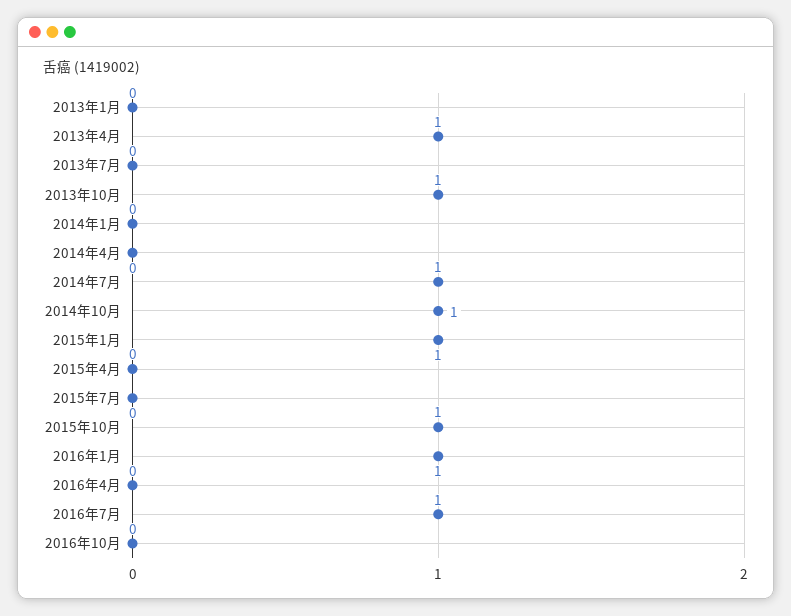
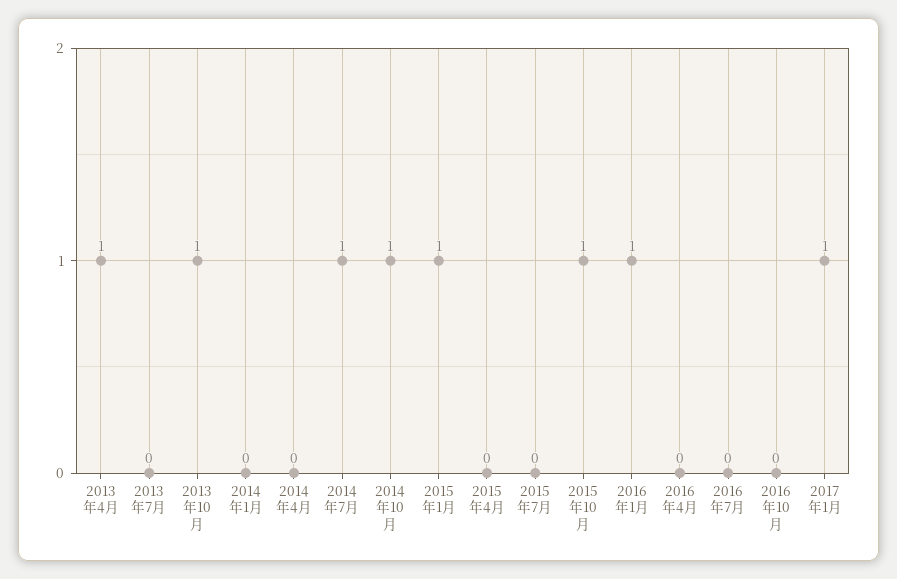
2013年1月: 0 -> none
2016年7月: 1 -> 0
2017年1月: none -> 1

